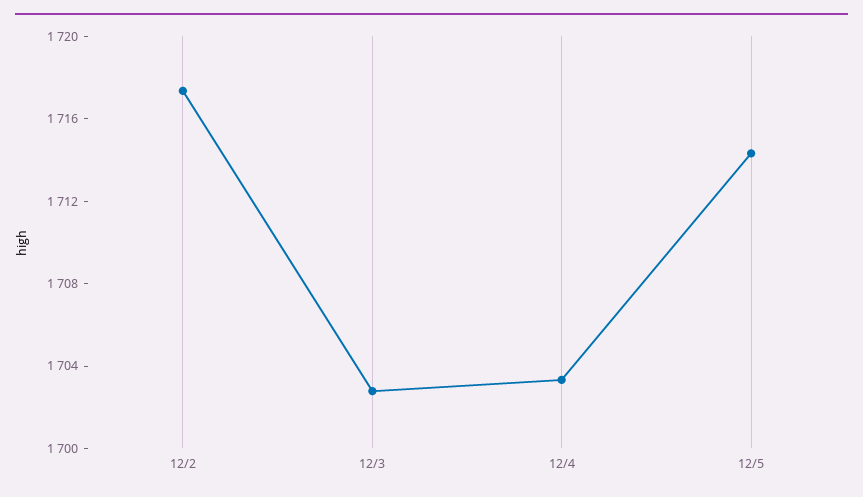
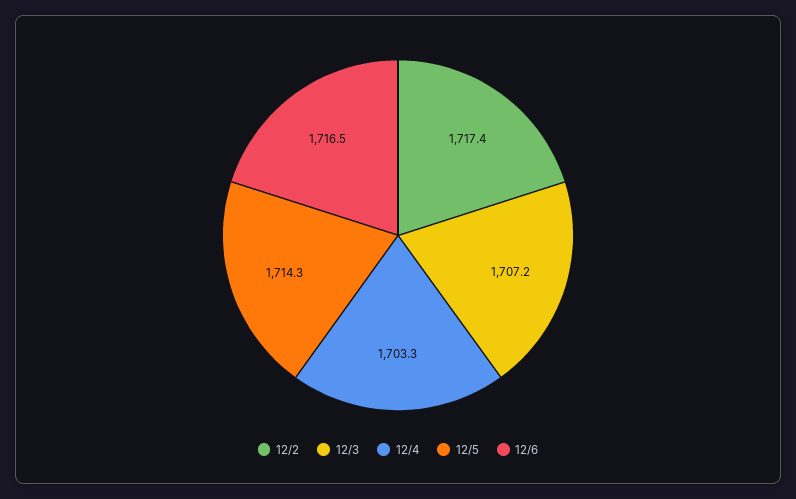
12/3: 1703 -> 1707.2
12/6: none -> 1716.5

